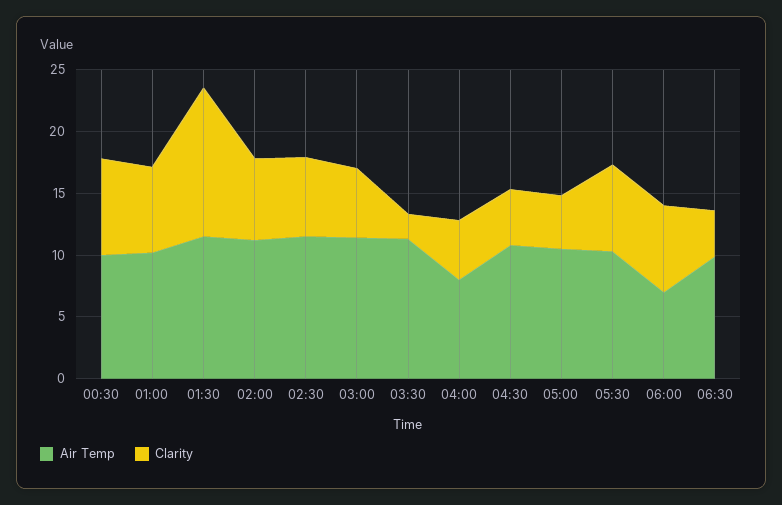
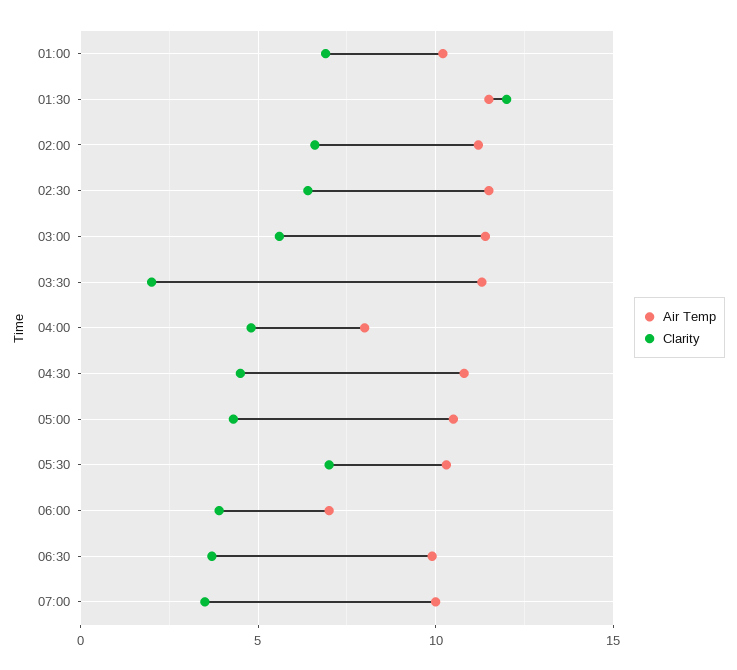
Air Temp, 00:30: 10 -> none
Clarity, 00:30: 8 -> none
Clarity, 06:00: 7 -> 4
Air Temp, 07:00: none -> 10
Clarity, 07:00: none -> 3.5

